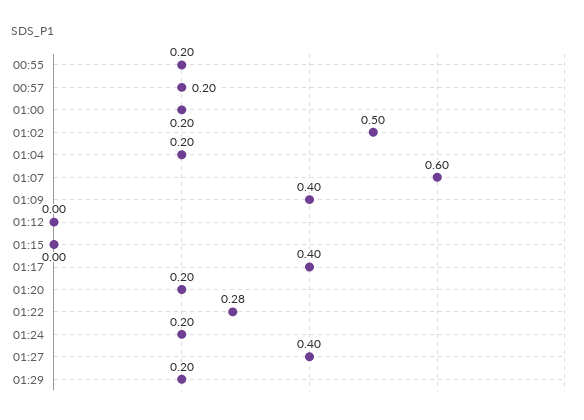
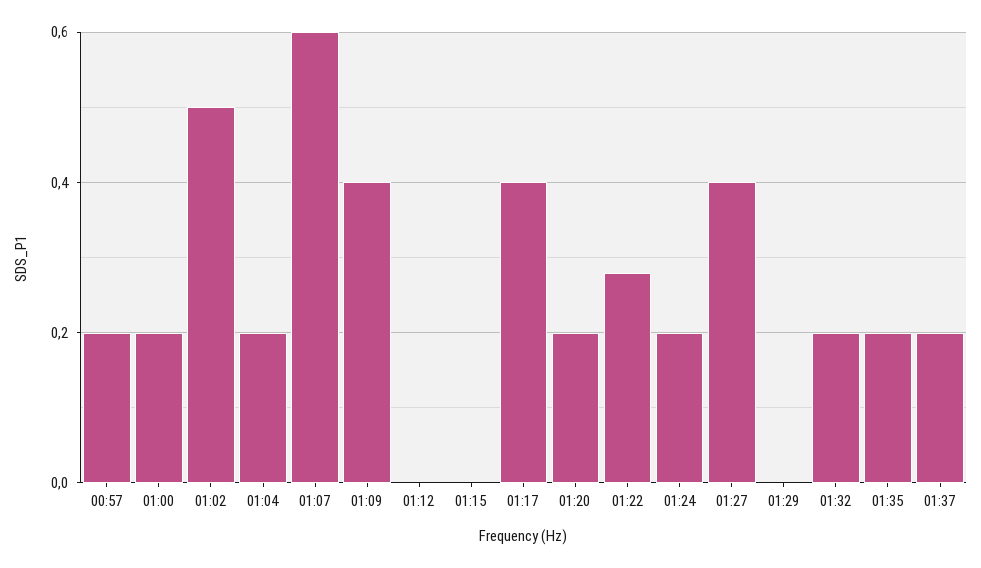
00:55: 0.2 -> none
01:29: 0.2 -> 0
01:32: none -> 0.2
01:35: none -> 0.2
01:37: none -> 0.2

